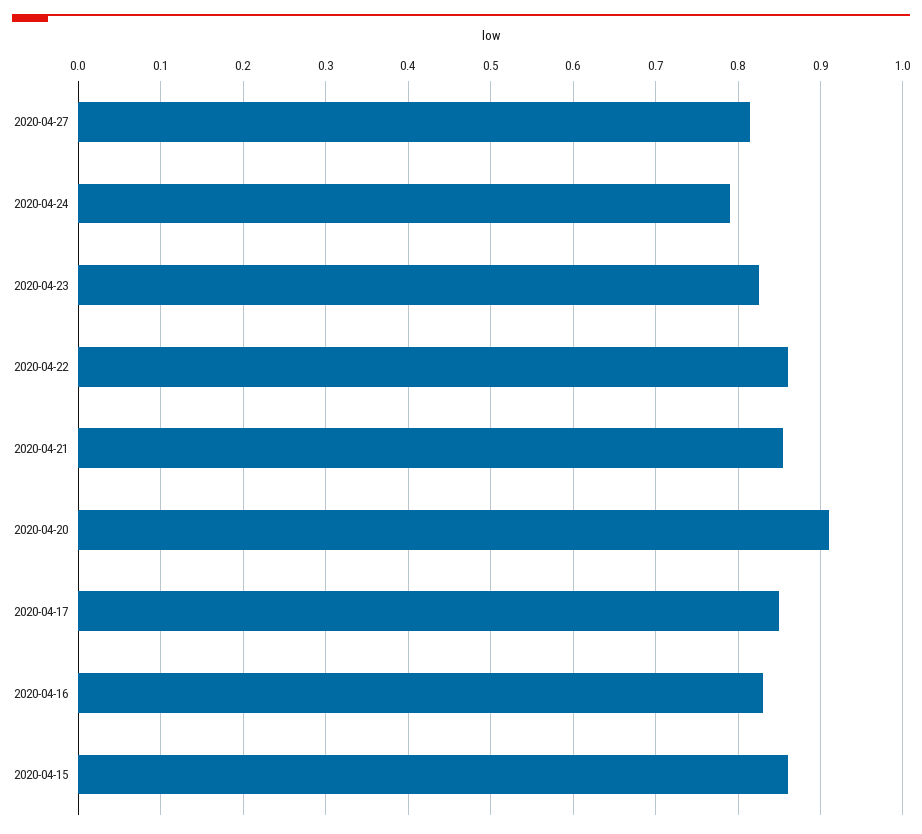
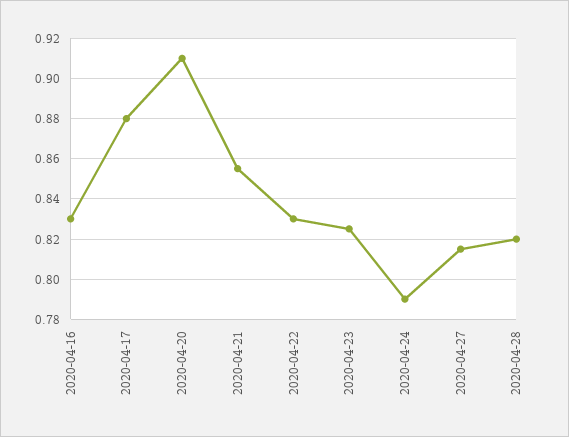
2020-04-22: 0.86 -> 0.83
2020-04-17: 0.85 -> 0.88
2020-04-15: 0.86 -> none
2020-04-28: none -> 0.82

